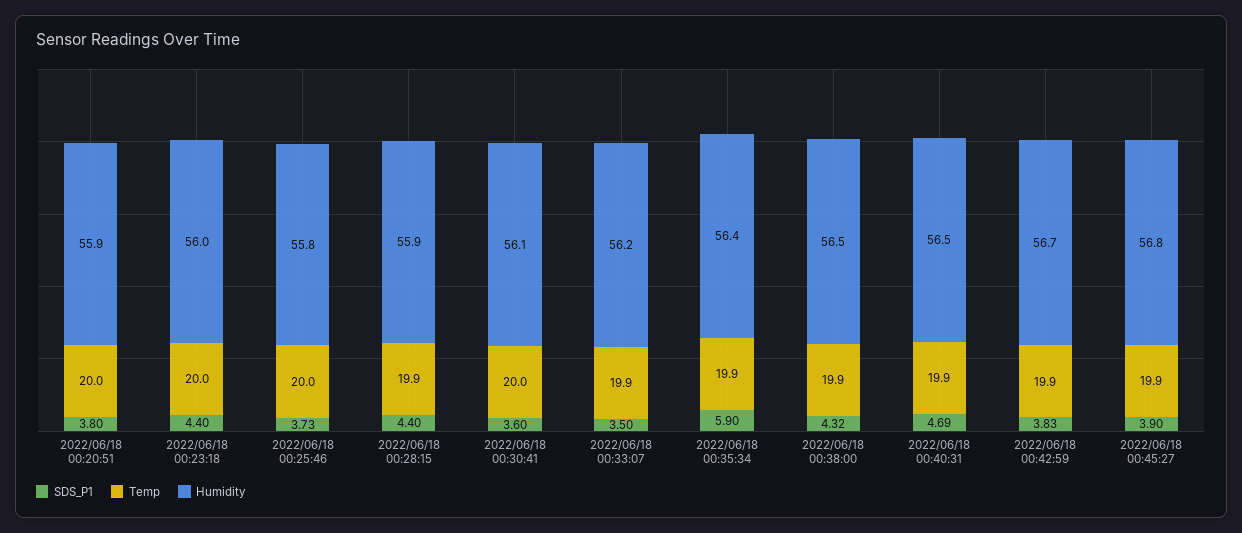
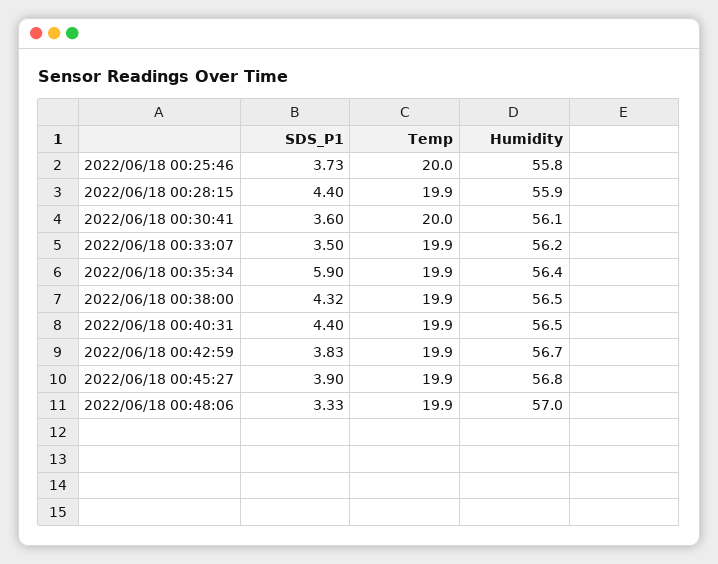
SDS_P1, 2022/06/18 00:20:51: 3.8 -> none
Temp, 2022/06/18 00:20:51: 20 -> none
Humidity, 2022/06/18 00:20:51: 55.9 -> none
SDS_P1, 2022/06/18 00:23:18: 4.4 -> none
Temp, 2022/06/18 00:23:18: 20 -> none
Humidity, 2022/06/18 00:23:18: 56 -> none
SDS_P1, 2022/06/18 00:40:31: 4.69 -> 4.4
SDS_P1, 2022/06/18 00:48:06: none -> 3.33
Temp, 2022/06/18 00:48:06: none -> 19.9
Humidity, 2022/06/18 00:48:06: none -> 57

